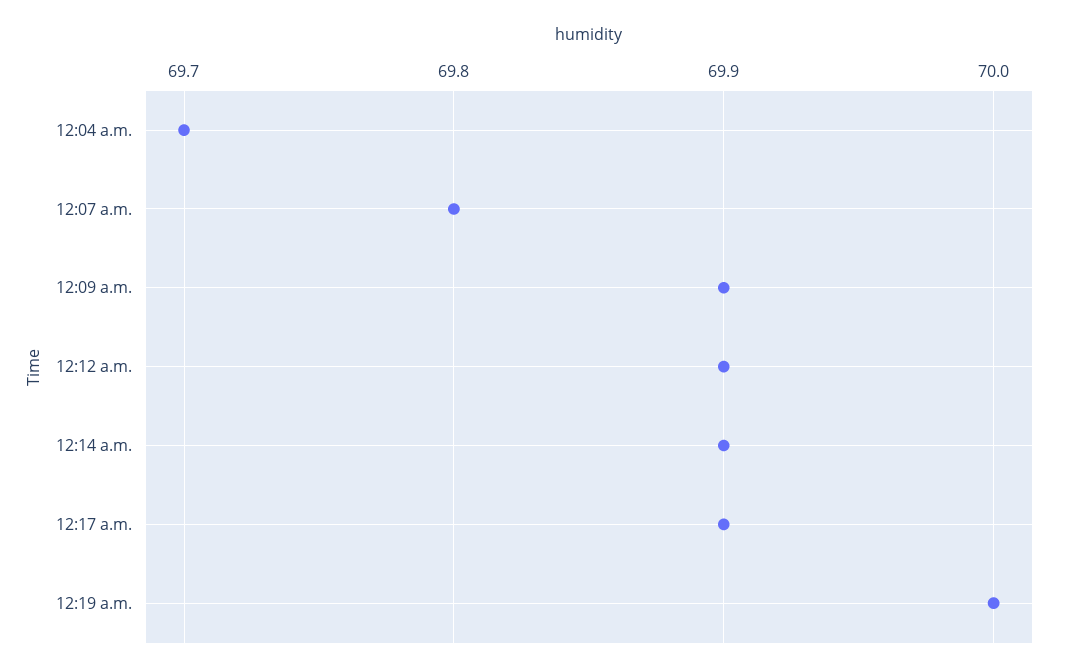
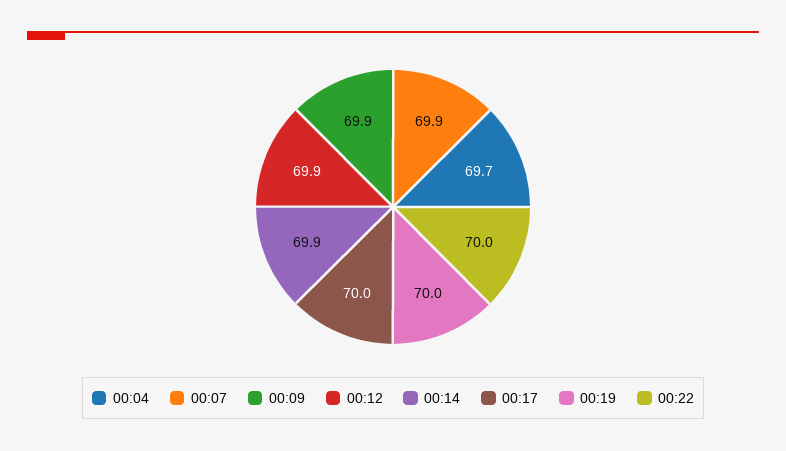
12:07 a.m.: 69.8 -> 69.9
12:17 a.m.: 69.9 -> 70
00:22: none -> 70

